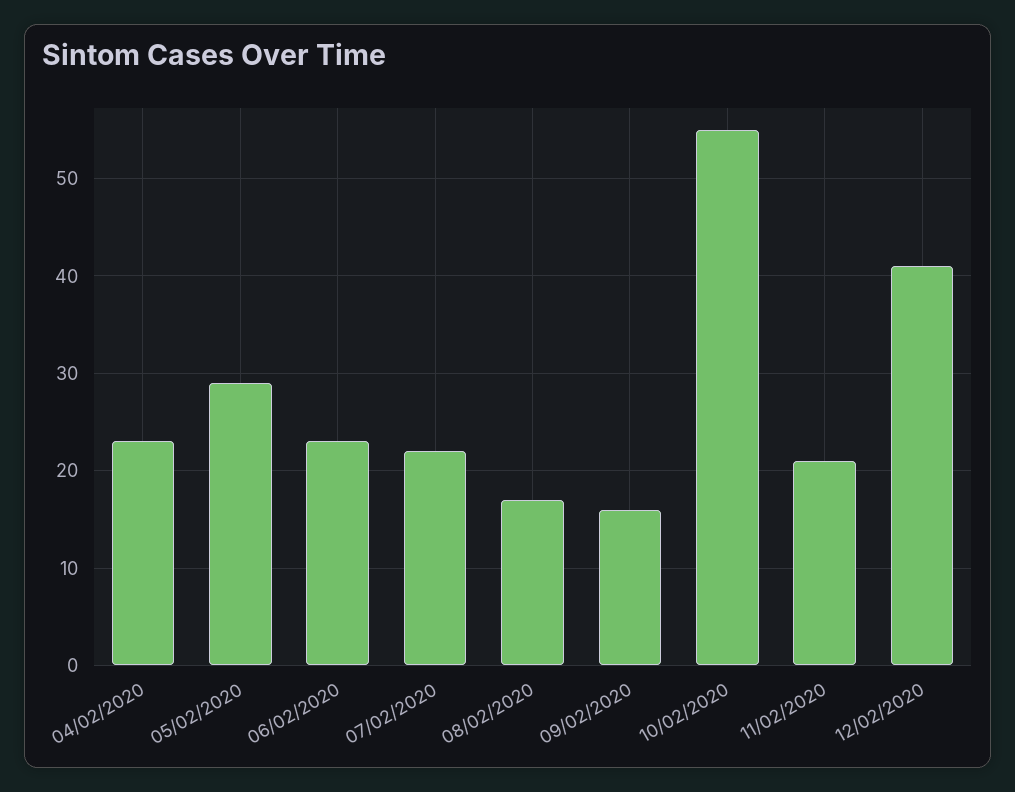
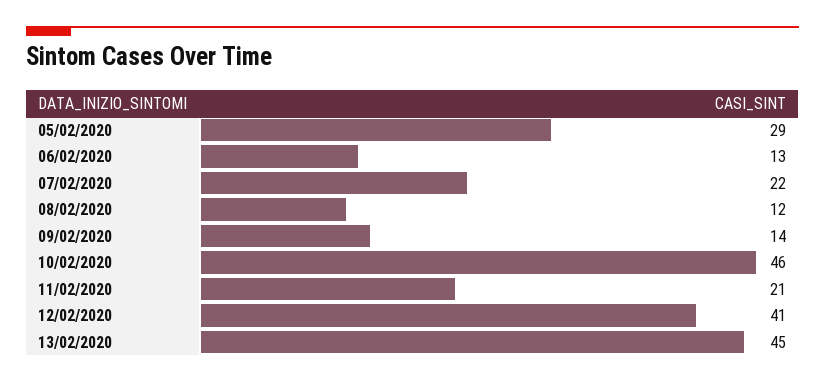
04/02/2020: 23 -> none
06/02/2020: 23 -> 13
08/02/2020: 17 -> 12
09/02/2020: 16 -> 14
10/02/2020: 55 -> 46
13/02/2020: none -> 45

